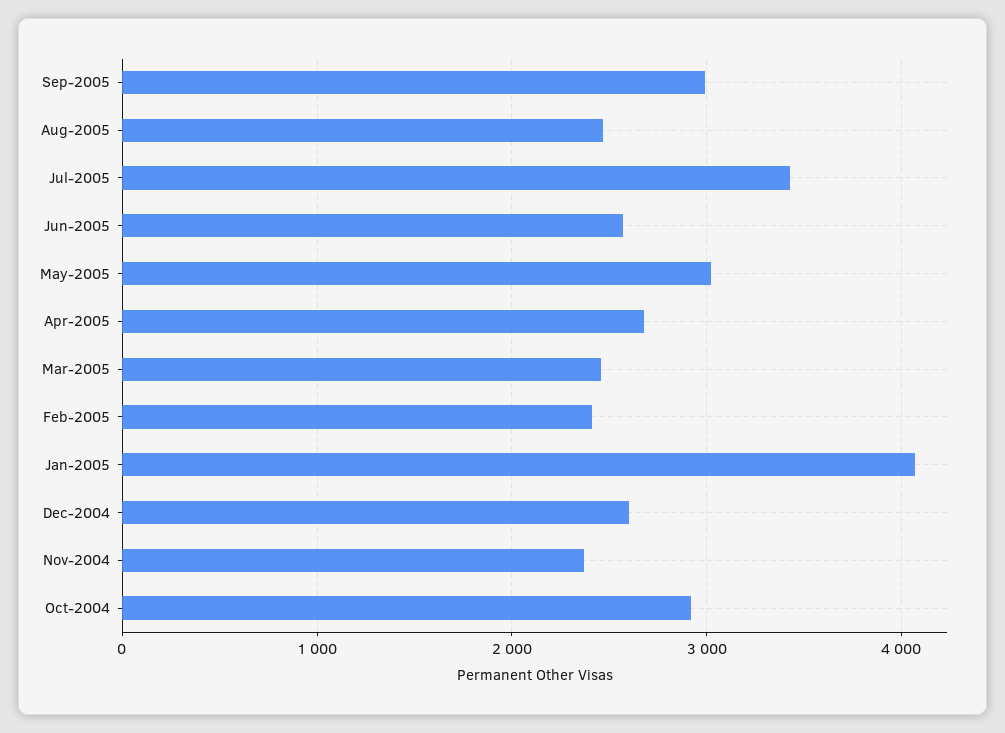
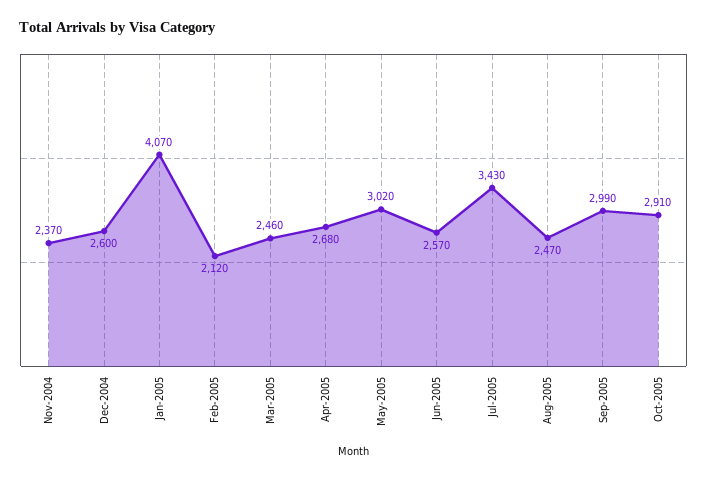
Feb-2005: 2400 -> 2120
Oct-2004: 2900 -> none
Oct-2005: none -> 2910

